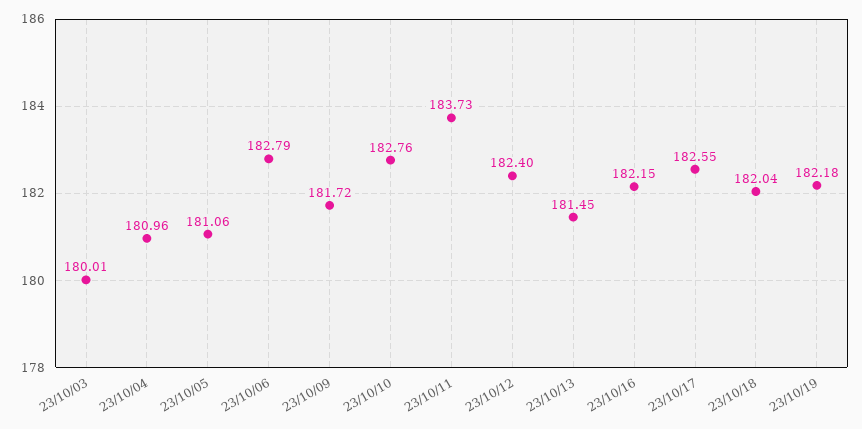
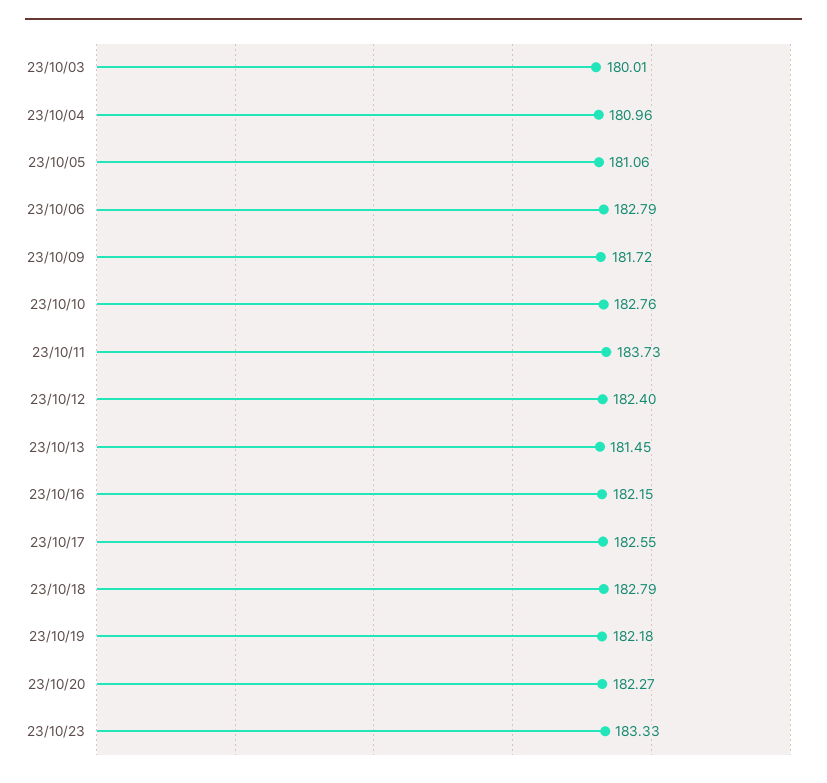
23/10/18: 182.04 -> 182.79
23/10/20: none -> 182.27
23/10/23: none -> 183.33

